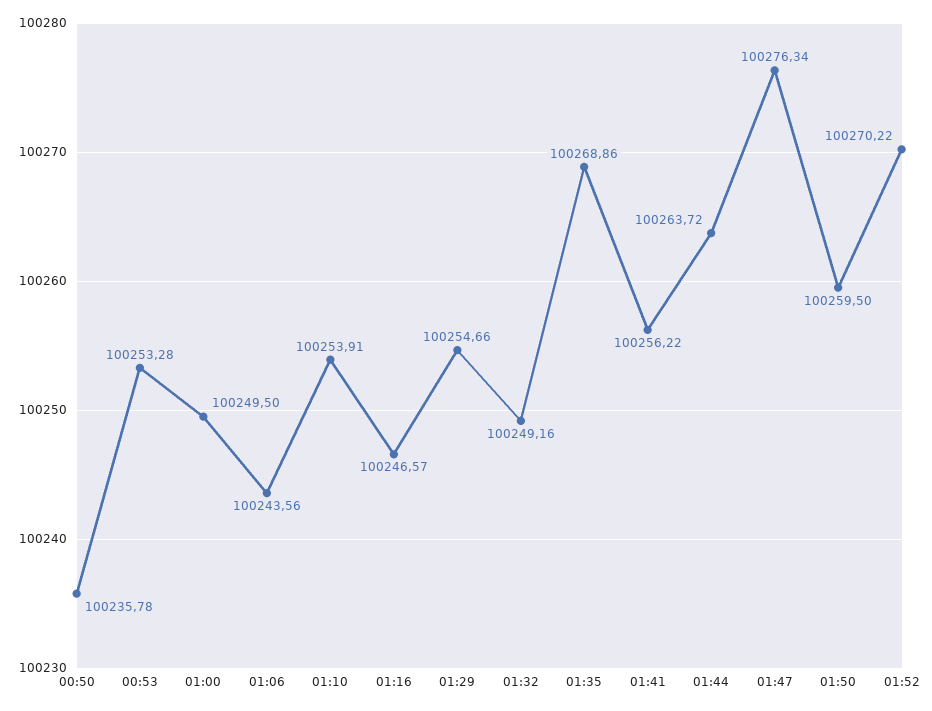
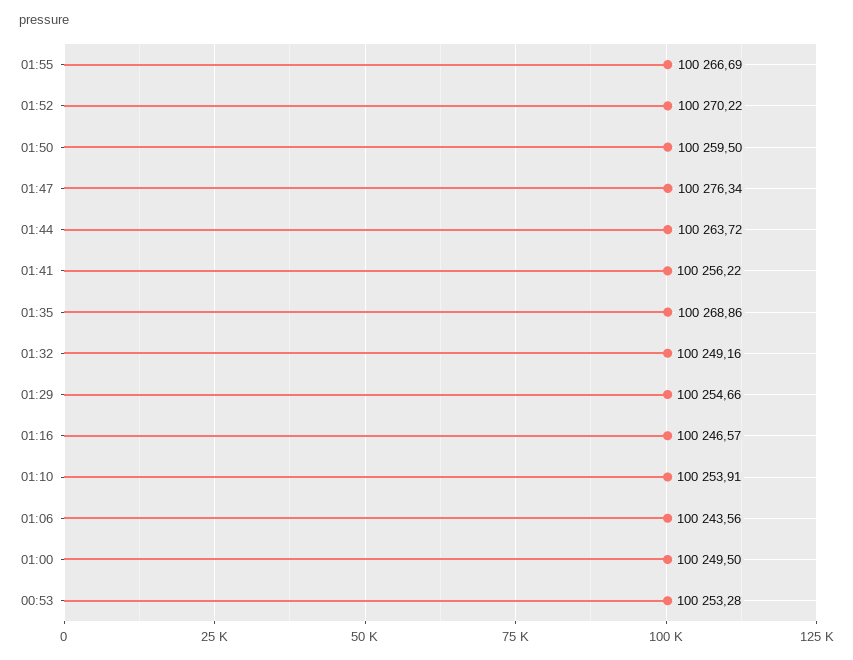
00:50: 100235.78 -> none
01:55: none -> 100266.69

